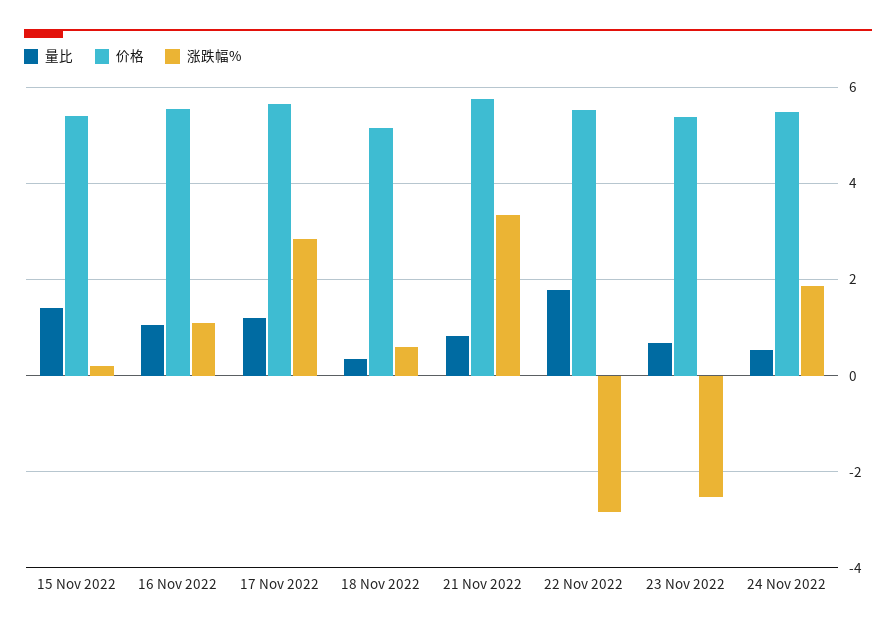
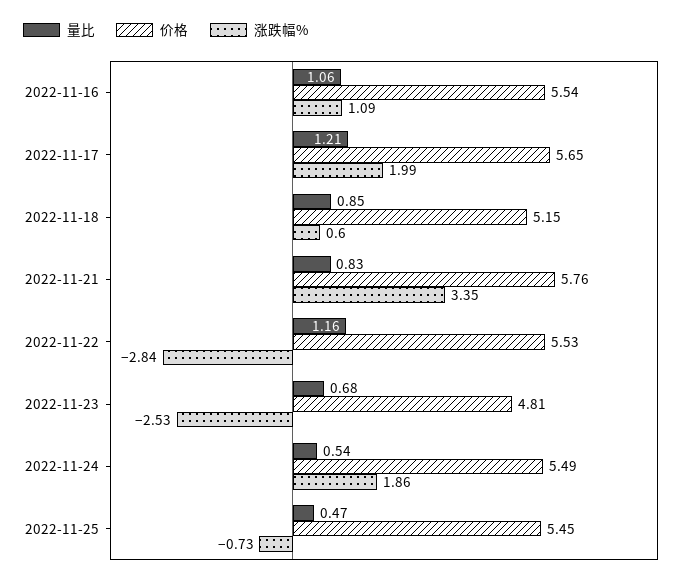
量比, 15 Nov 2022: 1.4 -> none
价格, 15 Nov 2022: 5.4 -> none
涨跌幅%, 15 Nov 2022: 0.2 -> none
涨跌幅%, 17 Nov 2022: 2.8 -> 1.99
量比, 18 Nov 2022: 0.4 -> 0.85
量比, 22 Nov 2022: 1.8 -> 1.16
价格, 23 Nov 2022: 5.4 -> 4.81
量比, 2022-11-25: none -> 0.47
价格, 2022-11-25: none -> 5.45
涨跌幅%, 2022-11-25: none -> -0.73

